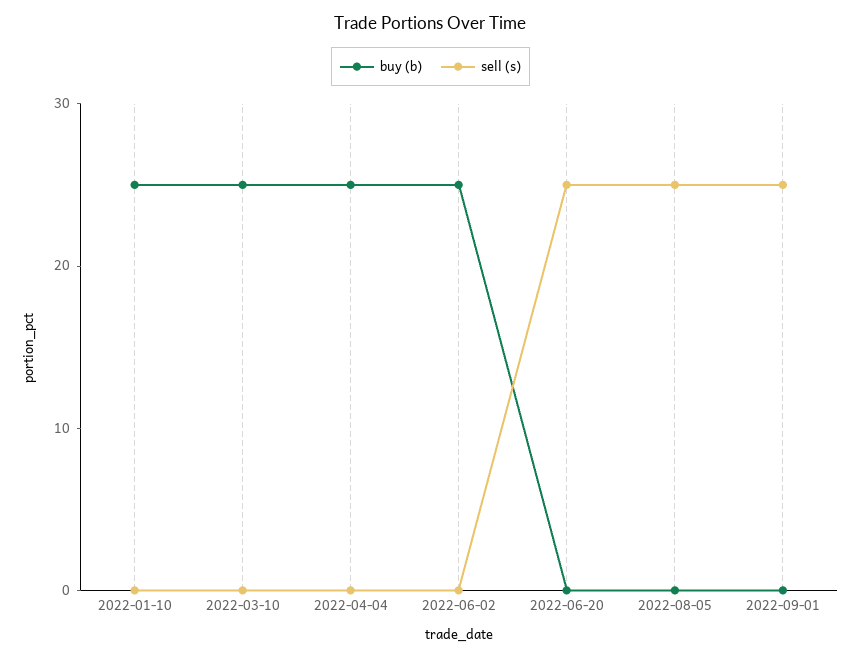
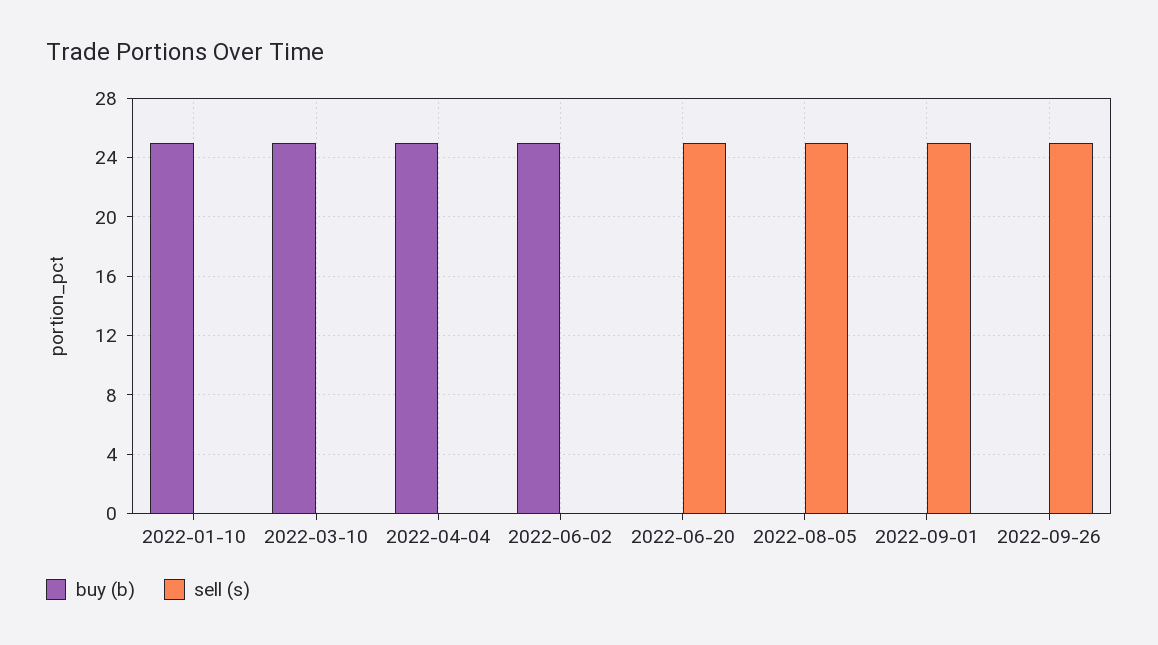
buy (b), 2022-09-26: none -> 0
sell (s), 2022-09-26: none -> 25

